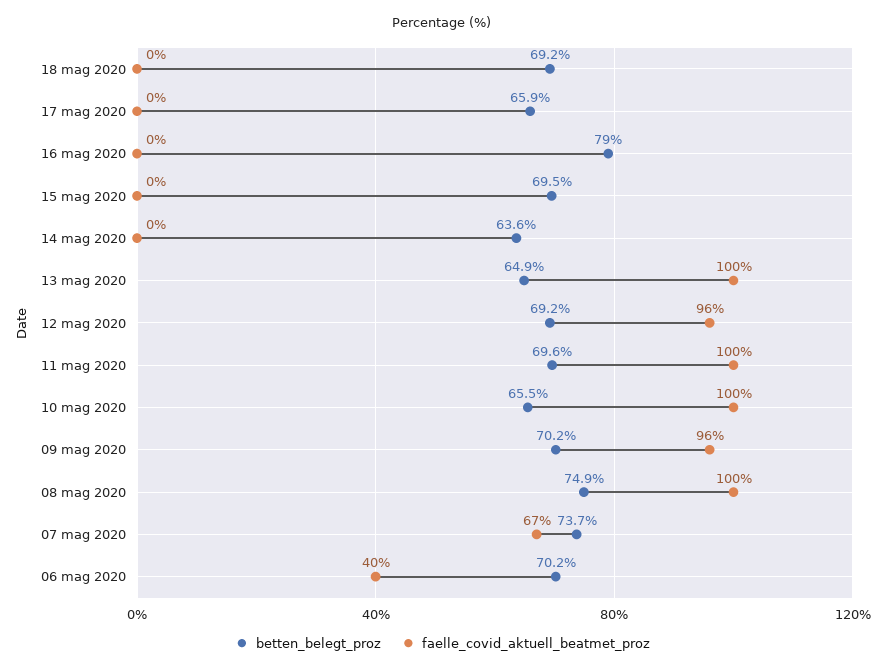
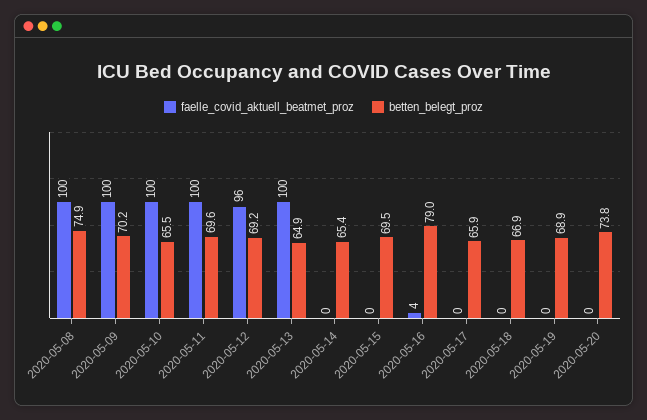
betten_belegt_proz, 18 mag 2020: 69.2 -> 66.9
faelle_covid_aktuell_beatmet_proz, 16 mag 2020: 0 -> 4
betten_belegt_proz, 14 mag 2020: 63.6 -> 65.4
faelle_covid_aktuell_beatmet_proz, 09 mag 2020: 96 -> 100
betten_belegt_proz, 07 mag 2020: 73.7 -> none
faelle_covid_aktuell_beatmet_proz, 07 mag 2020: 67 -> none
betten_belegt_proz, 06 mag 2020: 70.2 -> none
faelle_covid_aktuell_beatmet_proz, 06 mag 2020: 40 -> none
faelle_covid_aktuell_beatmet_proz, 2020-05-19: none -> 0
betten_belegt_proz, 2020-05-19: none -> 68.9
faelle_covid_aktuell_beatmet_proz, 2020-05-20: none -> 0
betten_belegt_proz, 2020-05-20: none -> 73.8

